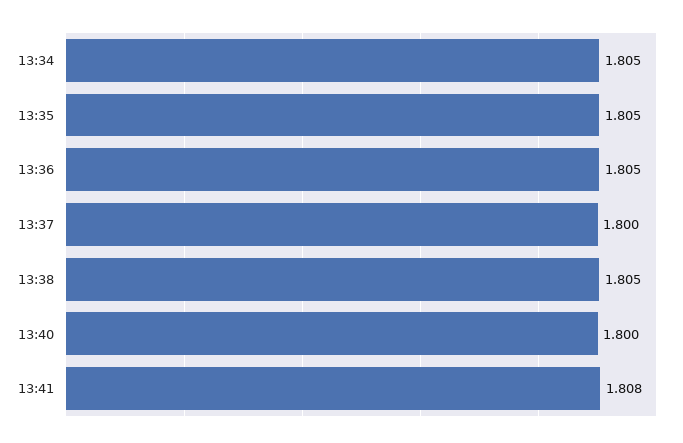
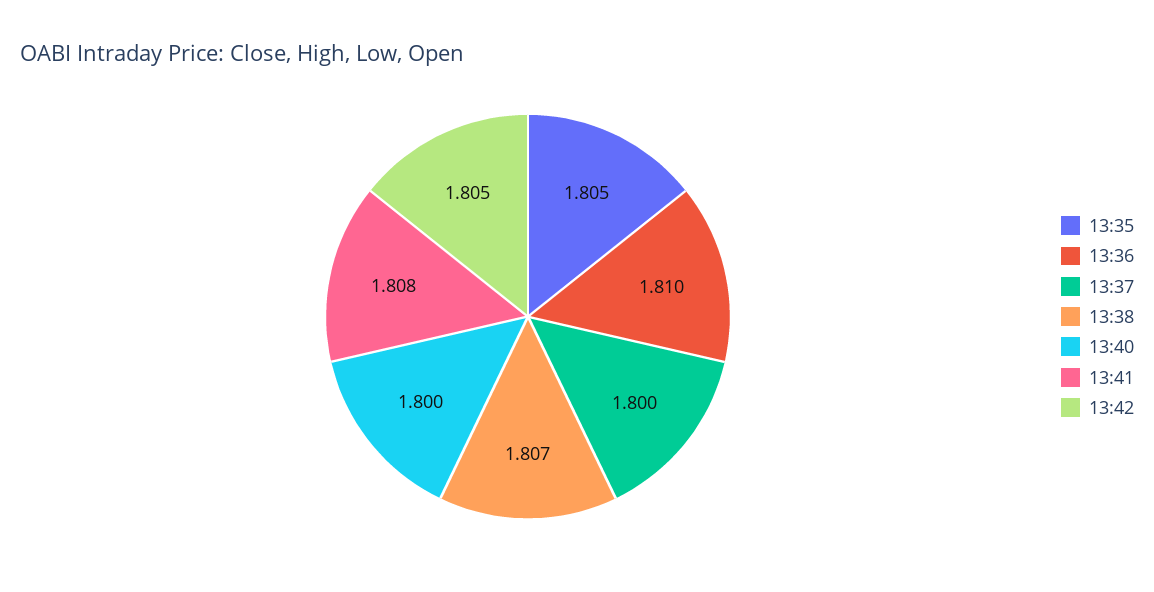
13:34: 1.805 -> none
13:36: 1.805 -> 1.81
13:38: 1.805 -> 1.807
13:42: none -> 1.805

